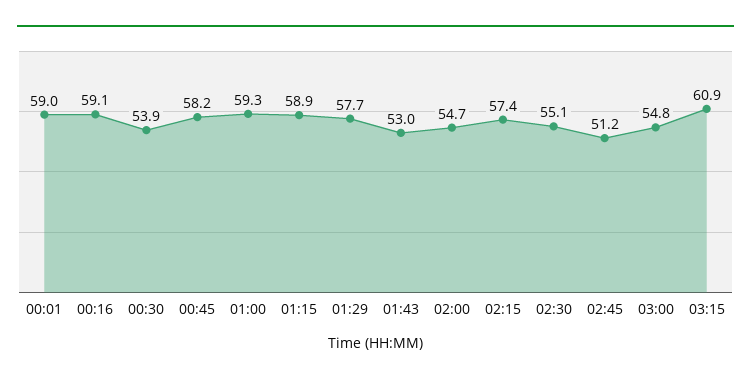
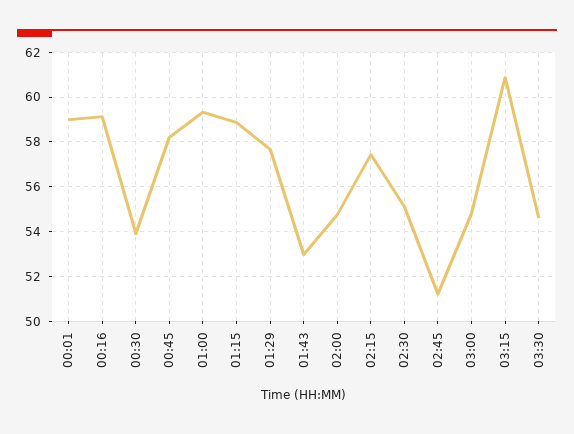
03:30: none -> 54.5

